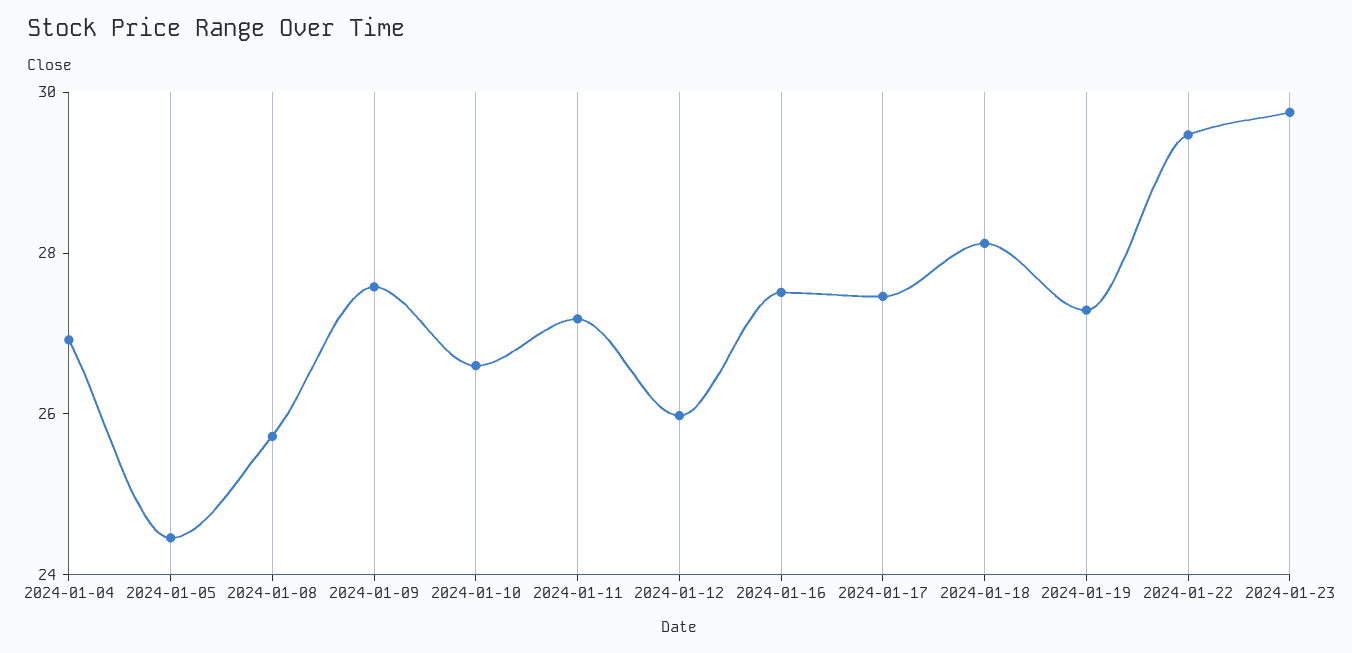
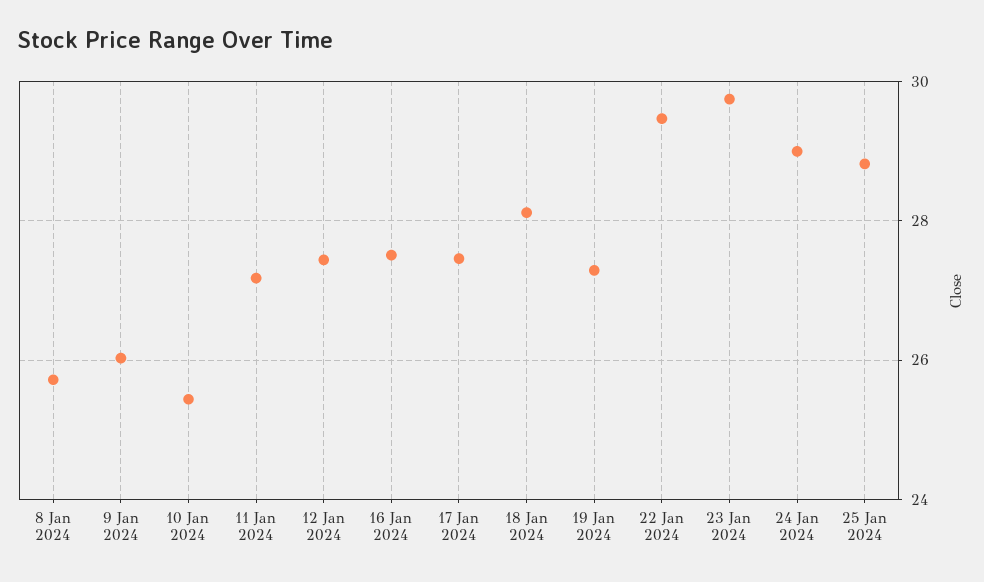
2024-01-04: 27 -> none
2024-01-05: 24.5 -> none
2024-01-09: 27.5 -> 26
2024-01-10: 26.5 -> 25.4
2024-01-12: 26 -> 27.4
24 Jan 2024: none -> 29
25 Jan 2024: none -> 28.8

